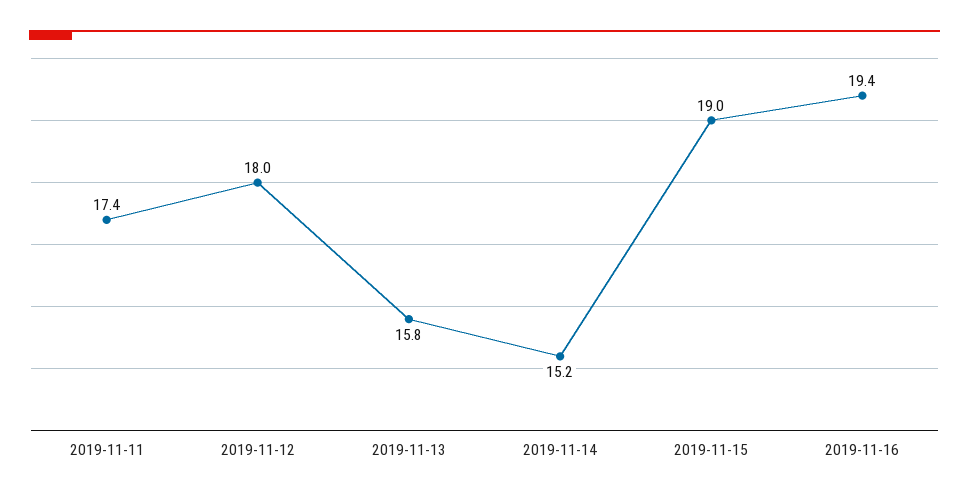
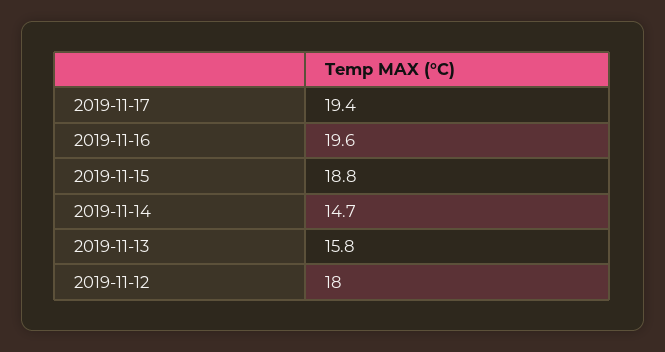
2019-11-11: 17.4 -> none
2019-11-14: 15.2 -> 14.7
2019-11-15: 19 -> 18.8
2019-11-16: 19.4 -> 19.6
2019-11-17: none -> 19.4

